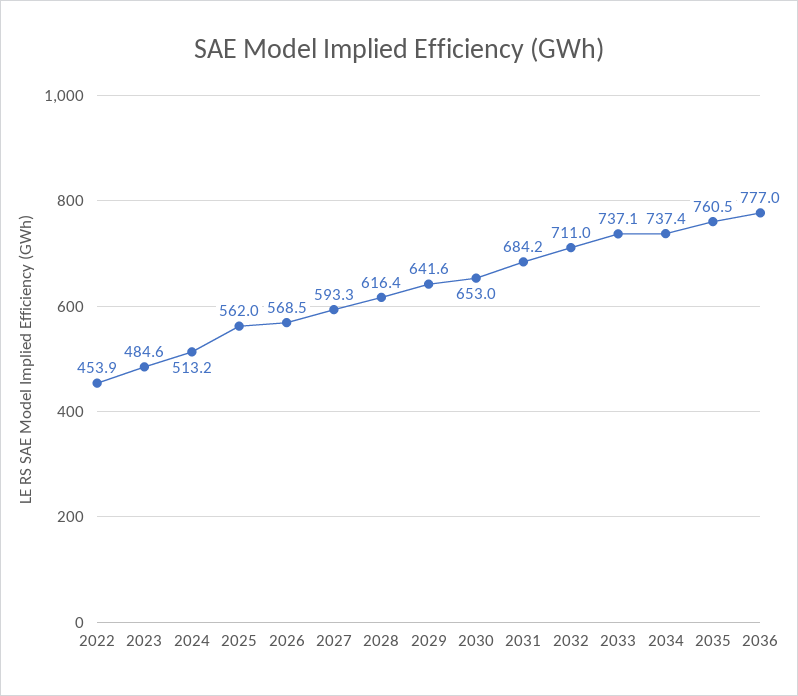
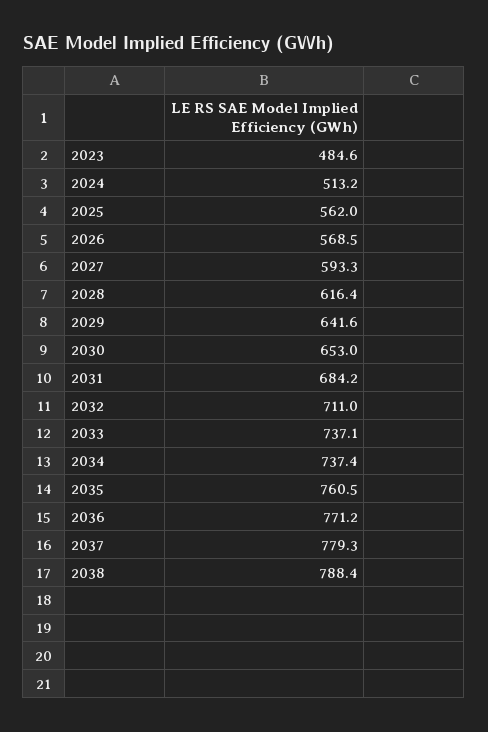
2022: 453.9 -> none
2036: 777 -> 771.2
2037: none -> 779.3
2038: none -> 788.4

